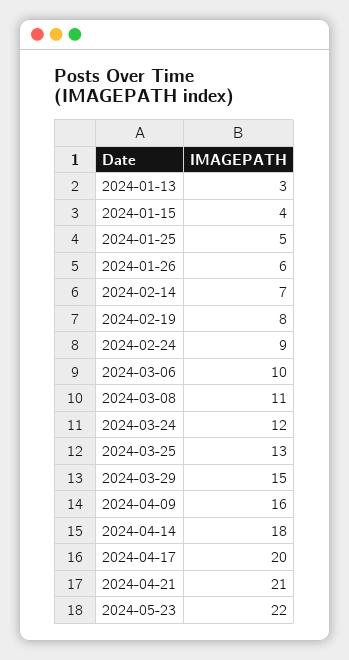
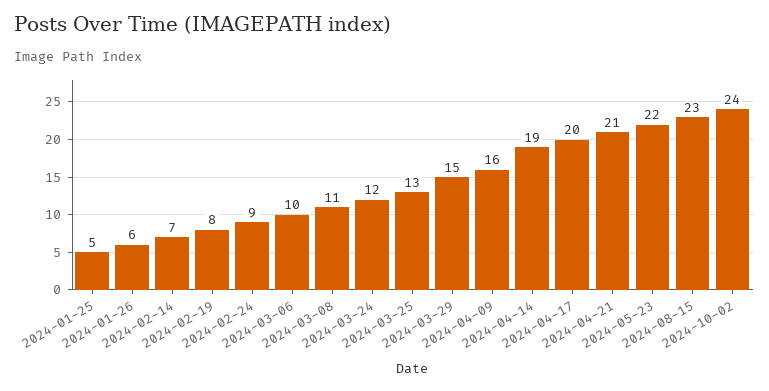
2024-01-13: 3 -> none
2024-01-15: 4 -> none
2024-04-14: 18 -> 19
2024-08-15: none -> 23
2024-10-02: none -> 24

